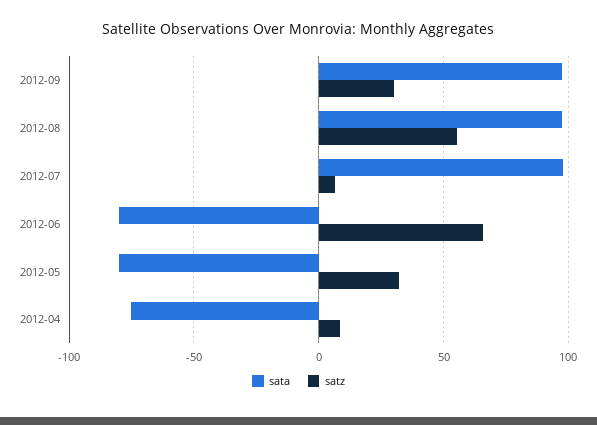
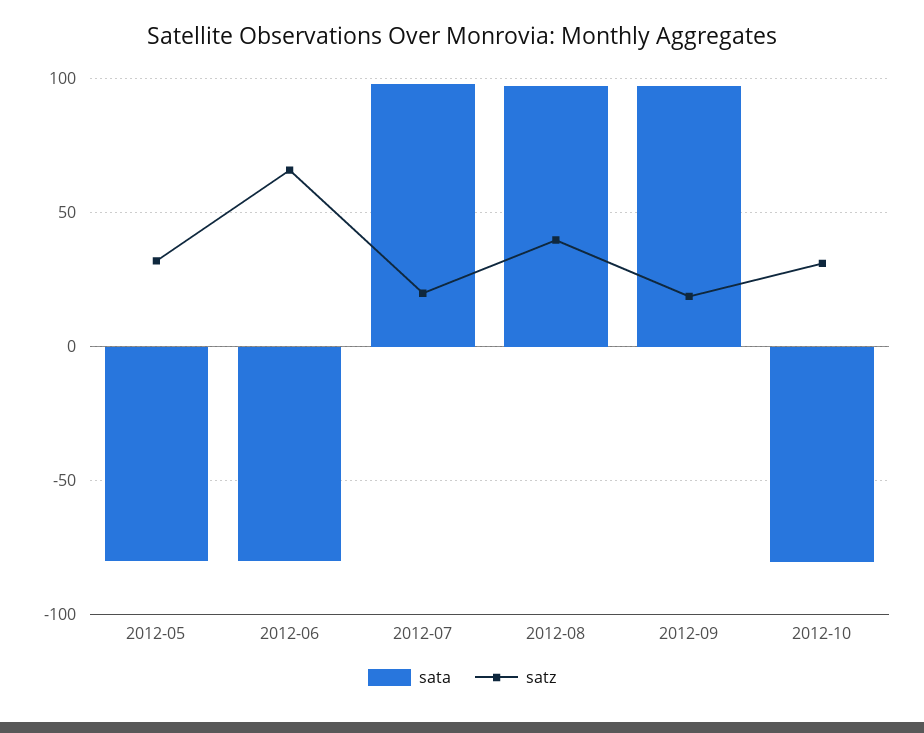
satz, 2012-09: 30 -> 20
satz, 2012-08: 55 -> 40
satz, 2012-07: 5 -> 20
sata, 2012-04: -75 -> none
satz, 2012-04: 10 -> none
sata, 2012-10: none -> -80
satz, 2012-10: none -> 30

